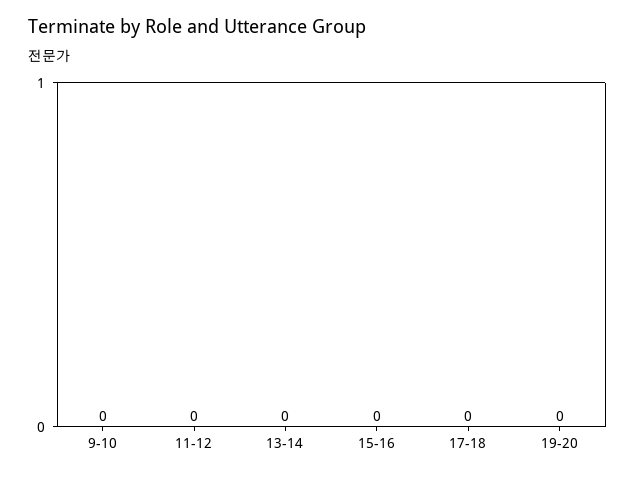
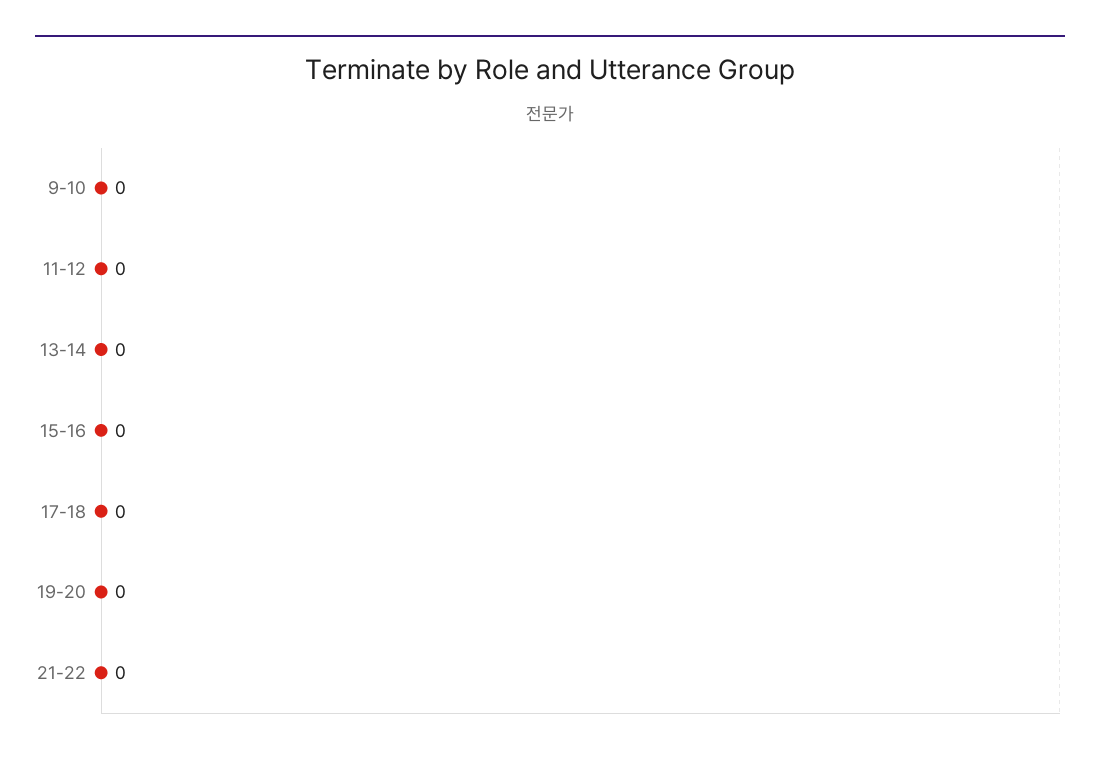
21-22: none -> 0

